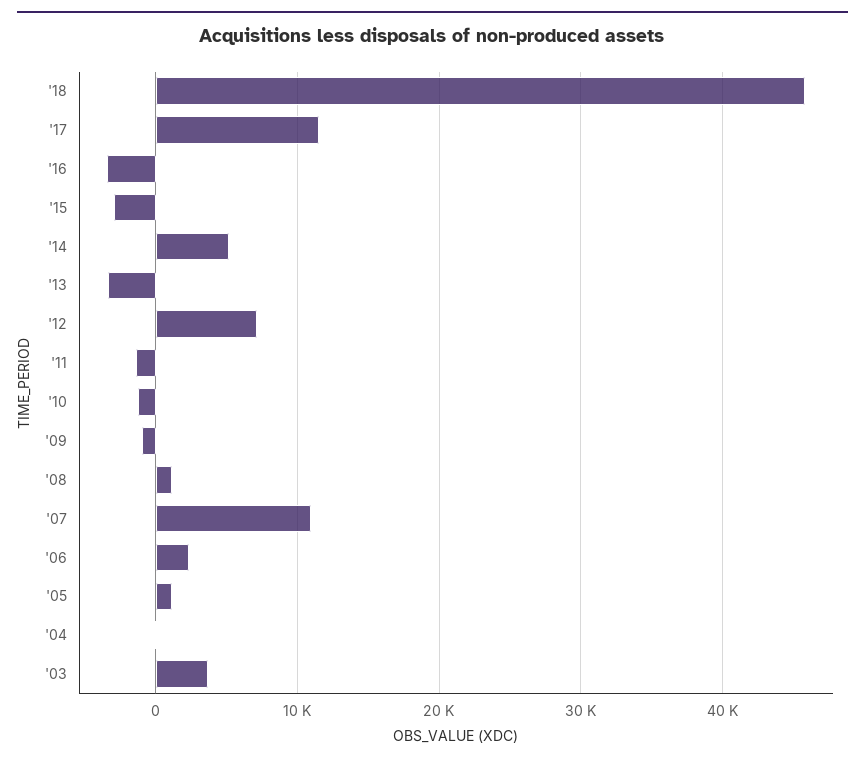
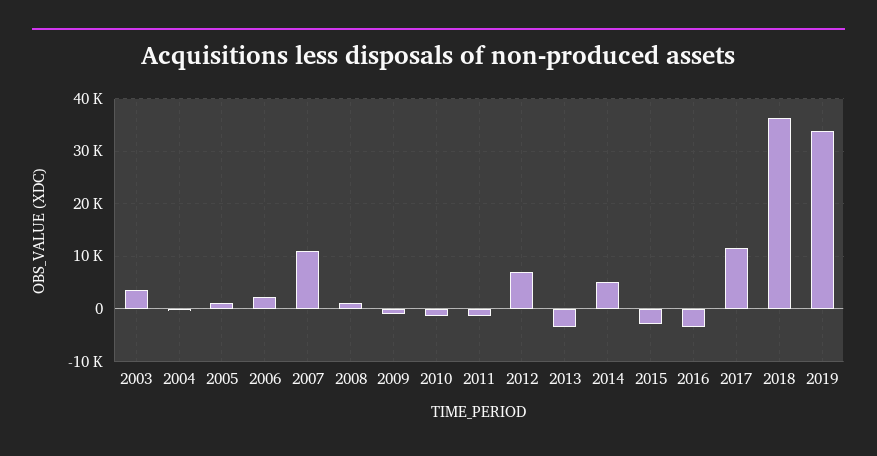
'18: 46000 -> 36000
2019: none -> 34000

